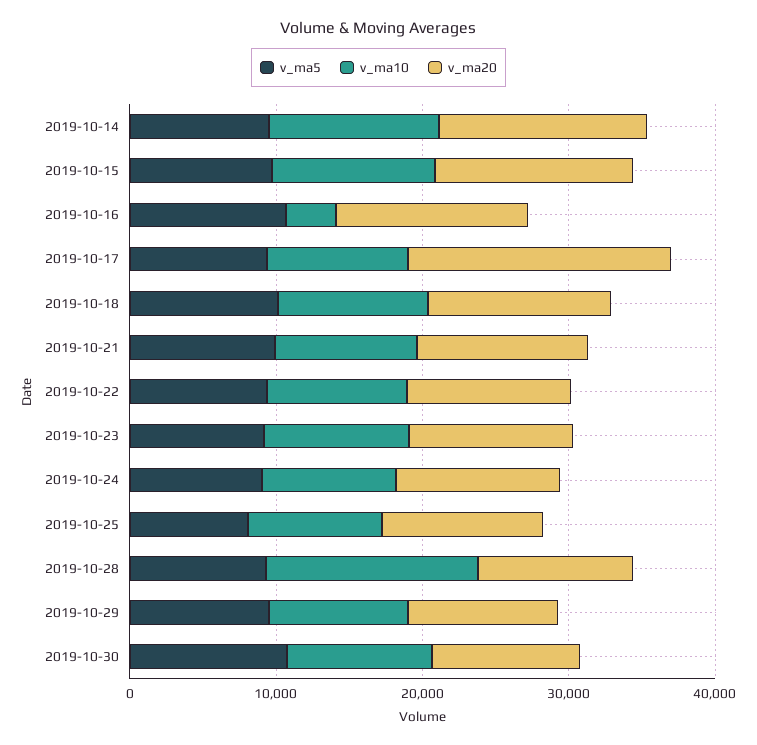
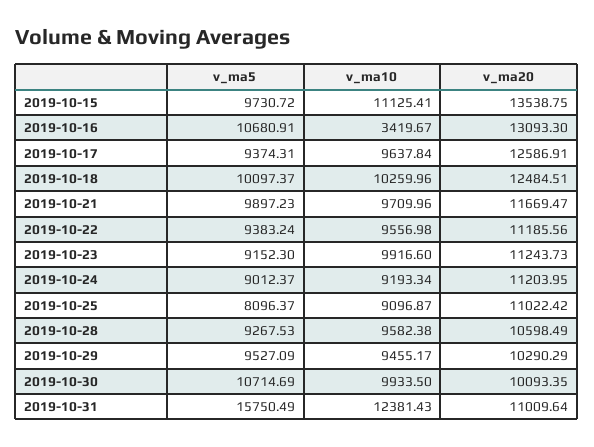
v_ma5, 2019-10-14: 10000 -> none
v_ma10, 2019-10-14: 12000 -> none
v_ma20, 2019-10-14: 14000 -> none
v_ma20, 2019-10-17: 18000 -> 12586.91
v_ma10, 2019-10-28: 14000 -> 9582.38
v_ma5, 2019-10-31: none -> 15750.49
v_ma10, 2019-10-31: none -> 12381.43
v_ma20, 2019-10-31: none -> 11009.64

